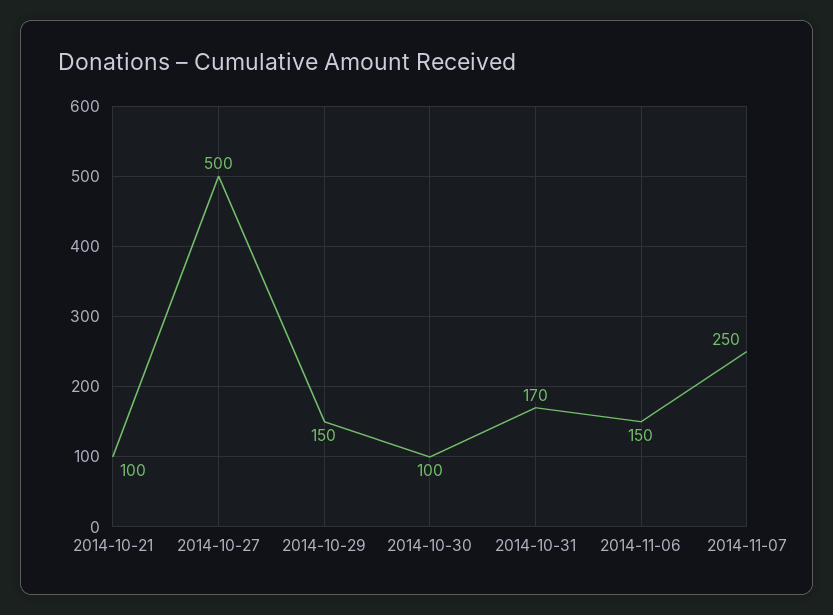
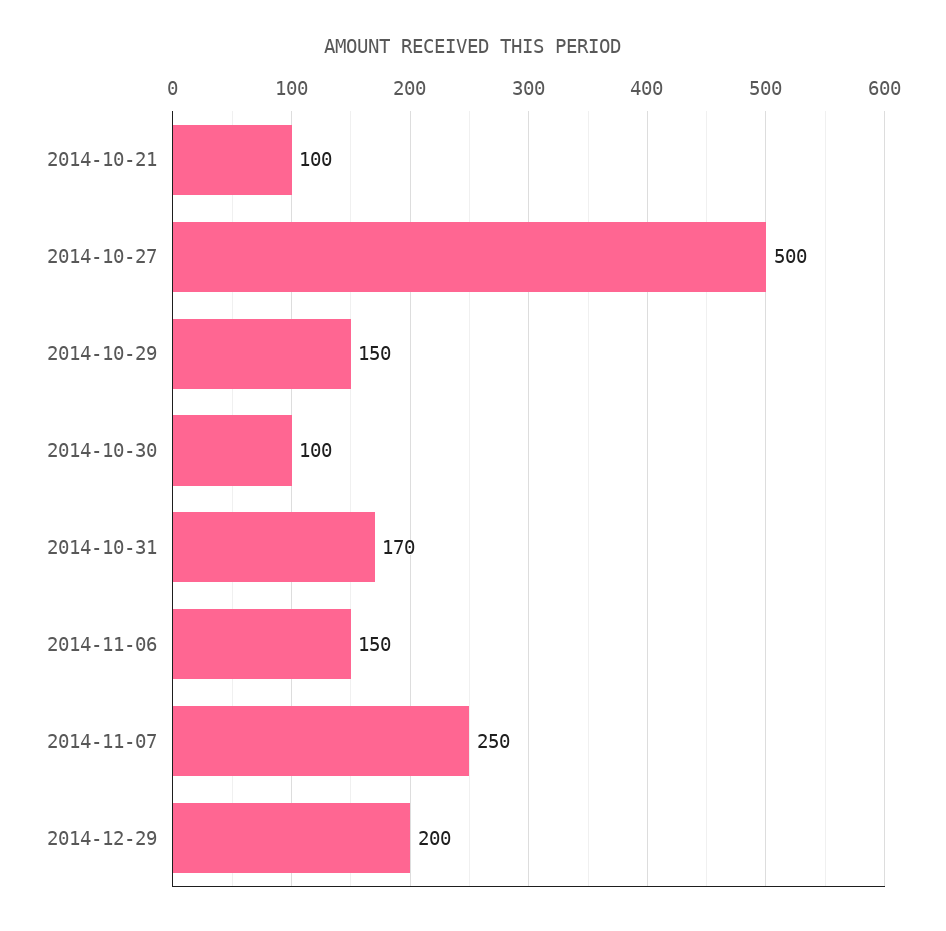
2014-12-29: none -> 200

